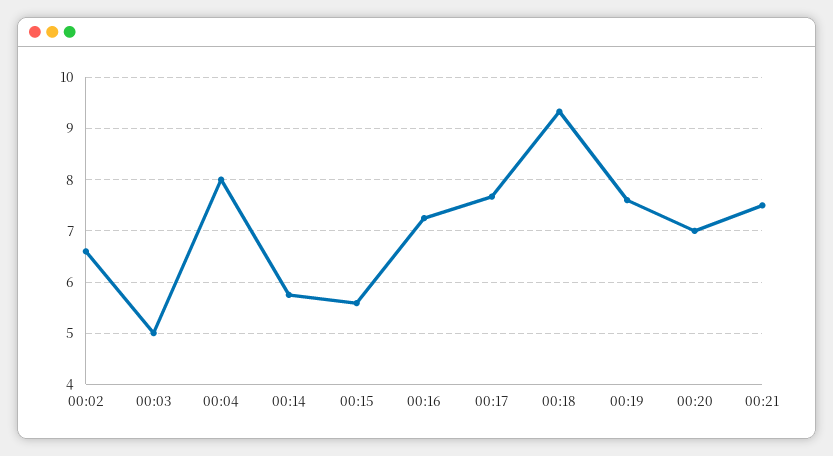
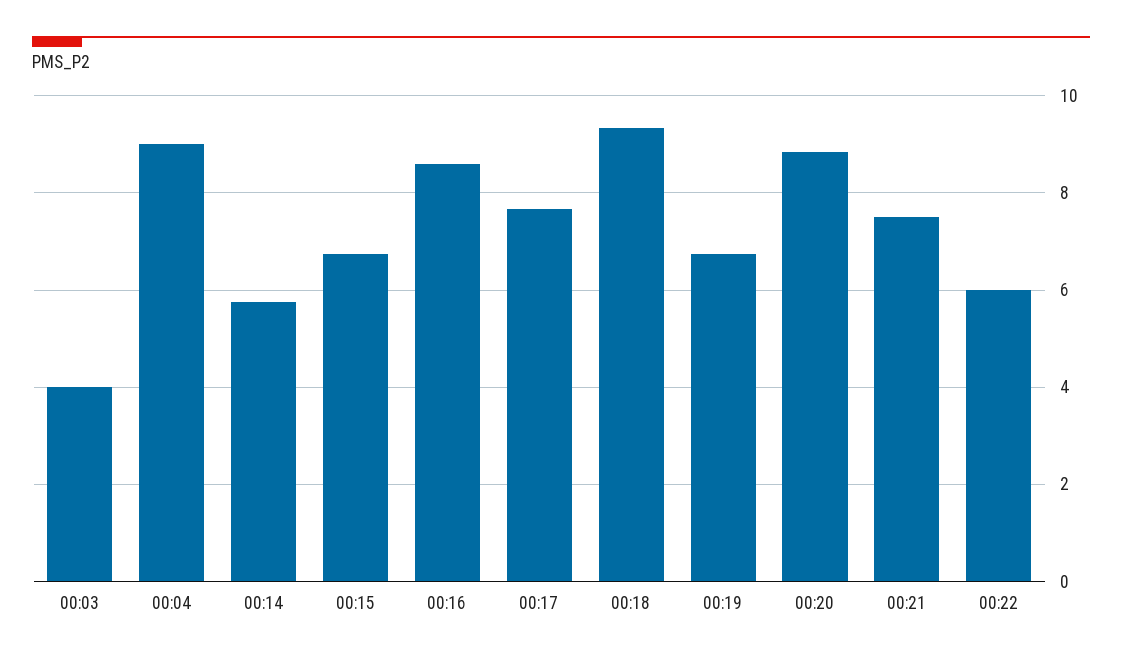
00:02: 6.6 -> none
00:03: 5 -> 4
00:04: 8 -> 9
00:15: 5.6 -> 6.8
00:16: 7.2 -> 8.6
00:19: 7.6 -> 6.8
00:20: 7 -> 8.8
00:22: none -> 6

